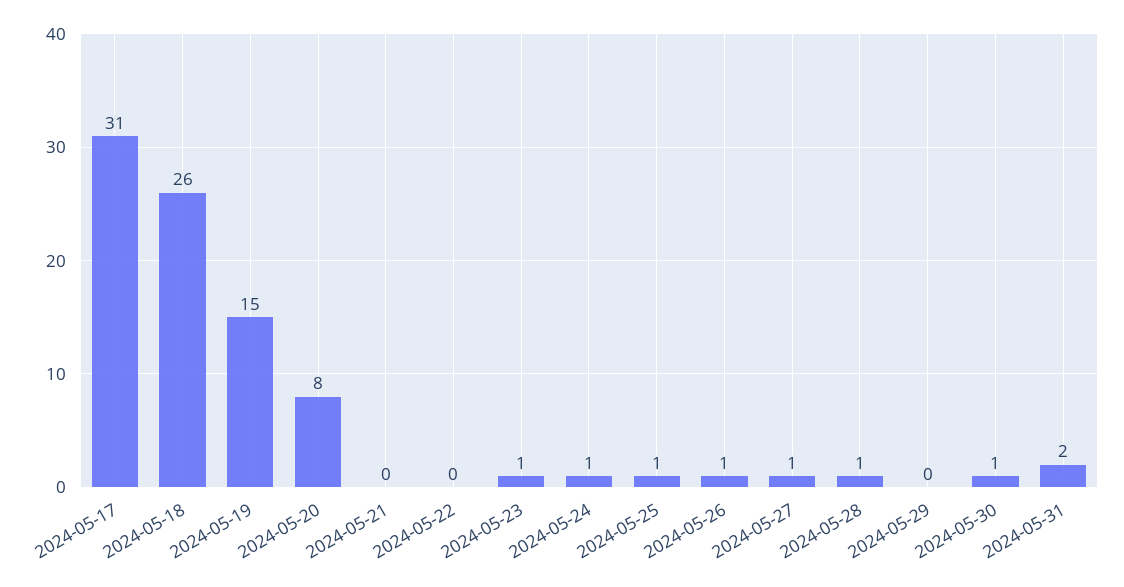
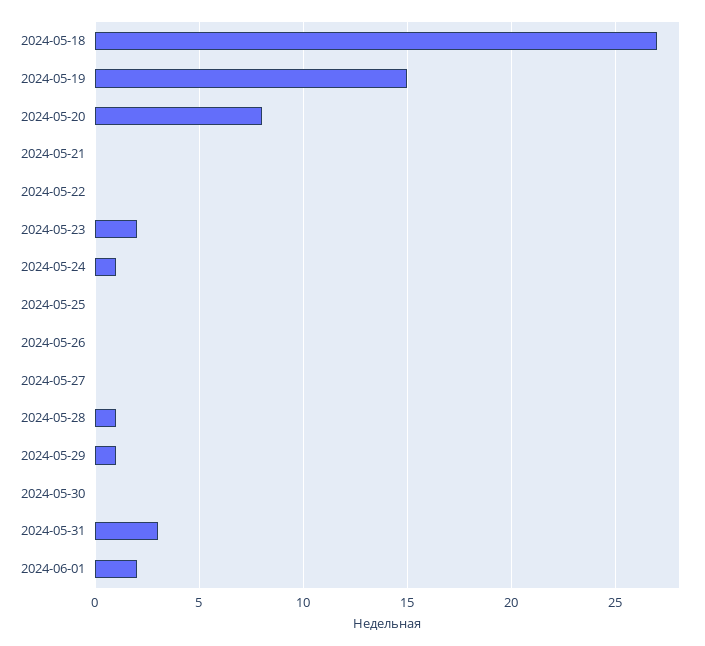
2024-05-17: 31 -> none
2024-05-18: 26 -> 27
2024-05-23: 1 -> 2
2024-05-25: 1 -> 0
2024-05-26: 1 -> 0
2024-05-27: 1 -> 0
2024-05-29: 0 -> 1
2024-05-30: 1 -> 0
2024-05-31: 2 -> 3
2024-06-01: none -> 2

